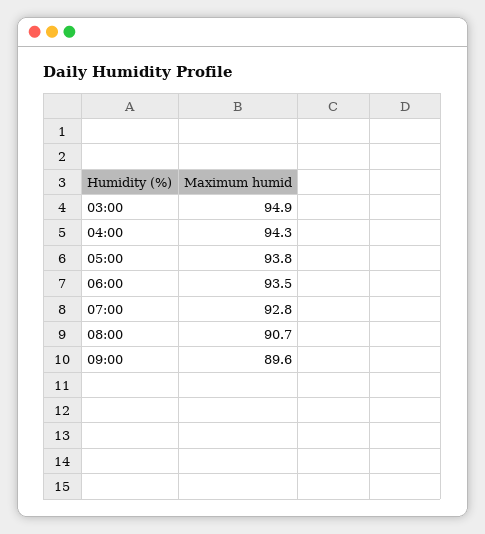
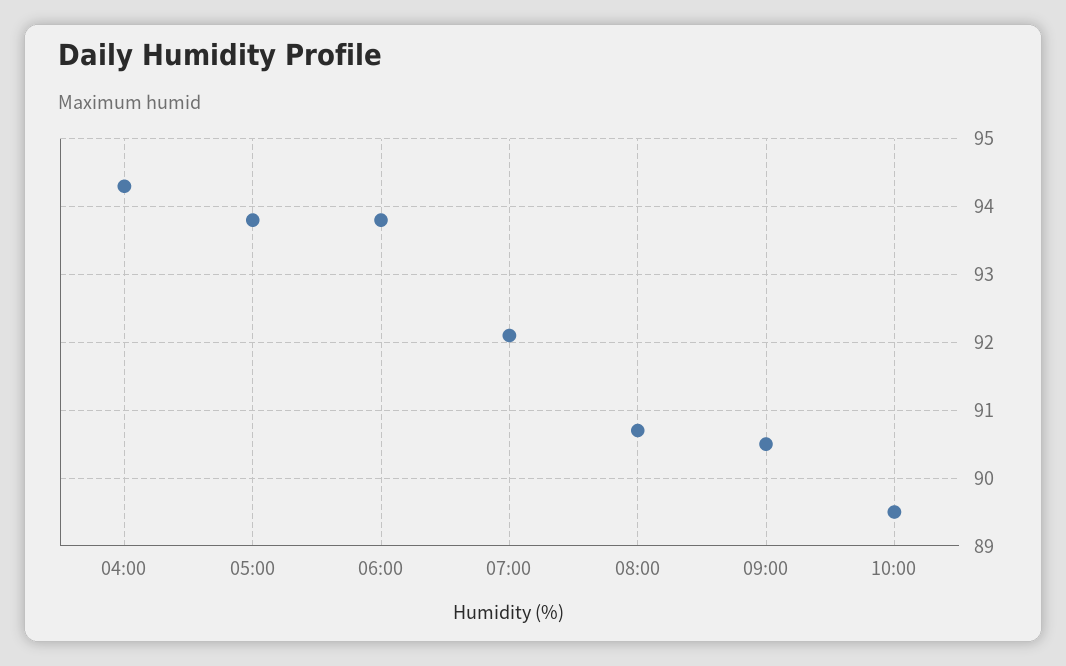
03:00: 94.9 -> none
06:00: 93.5 -> 93.8
07:00: 92.8 -> 92.1
09:00: 89.6 -> 90.5
10:00: none -> 89.5

